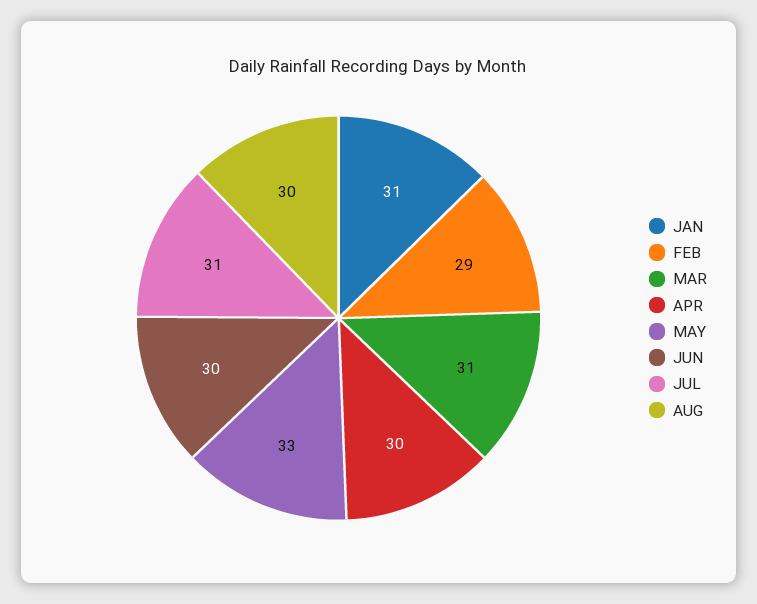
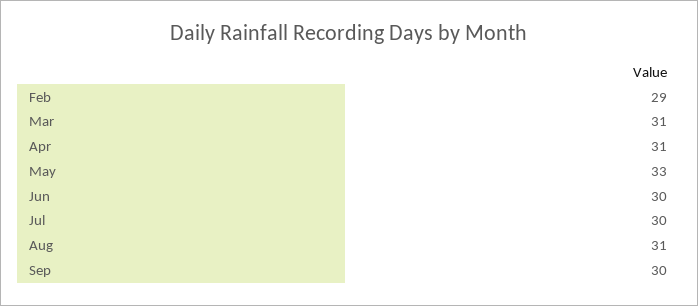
JAN: 31 -> none
APR: 30 -> 31
JUL: 31 -> 30
AUG: 30 -> 31
Sep: none -> 30

